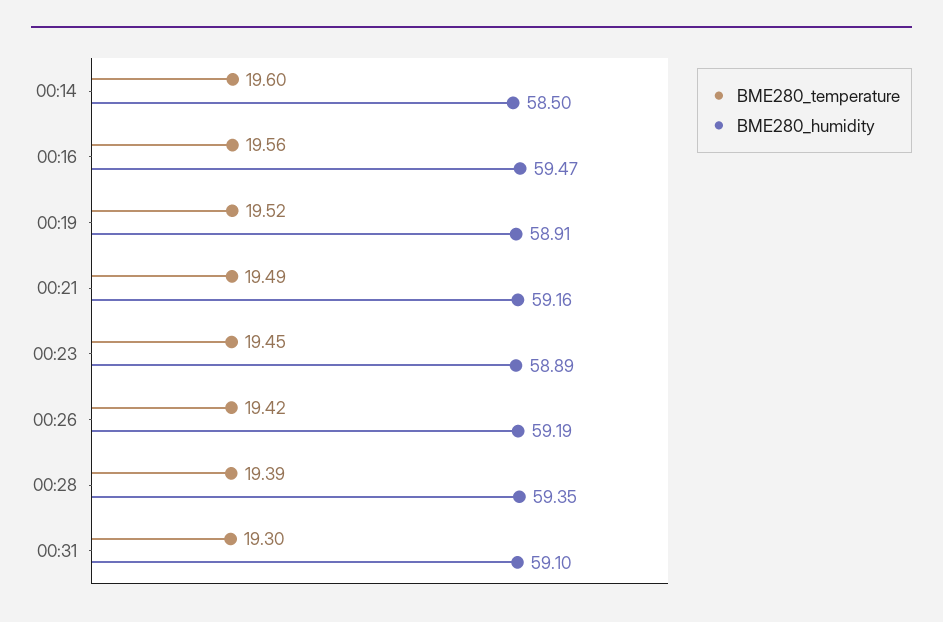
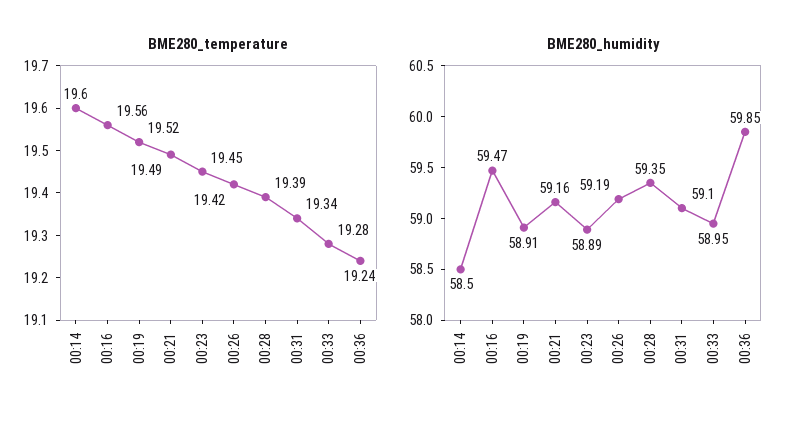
BME280_temperature, 00:31: 19.3 -> 19.34
BME280_temperature, 00:33: none -> 19.28
BME280_temperature, 00:36: none -> 19.24
BME280_humidity, 00:33: none -> 58.95
BME280_humidity, 00:36: none -> 59.85

